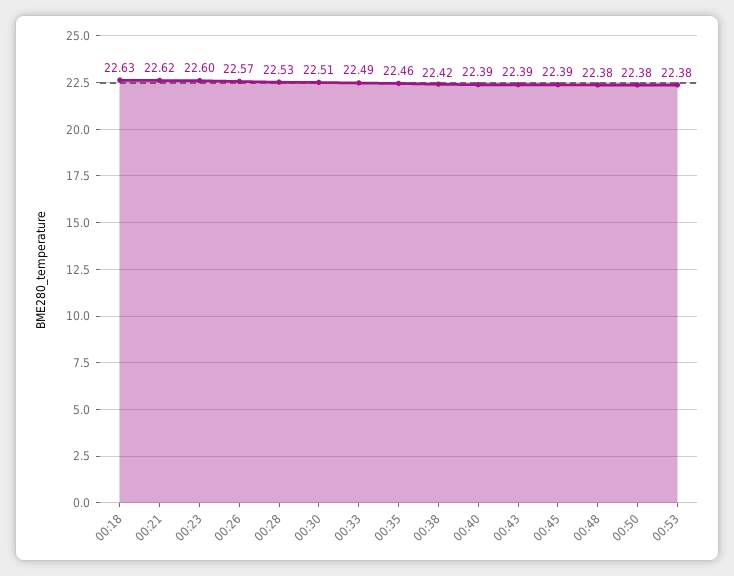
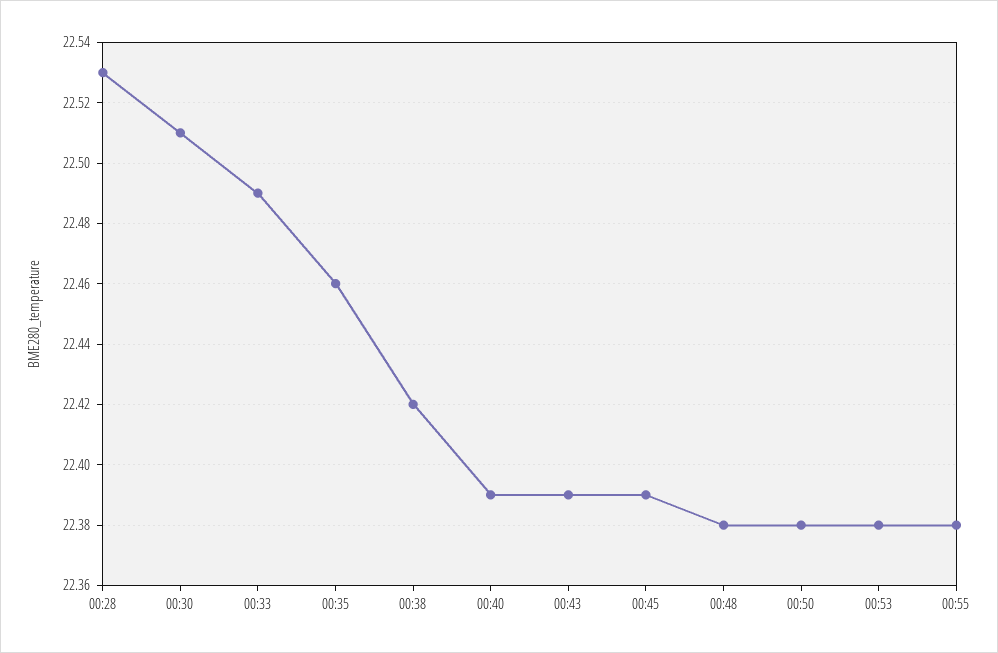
00:18: 22.63 -> none
00:21: 22.62 -> none
00:23: 22.6 -> none
00:26: 22.57 -> none
00:55: none -> 22.38

